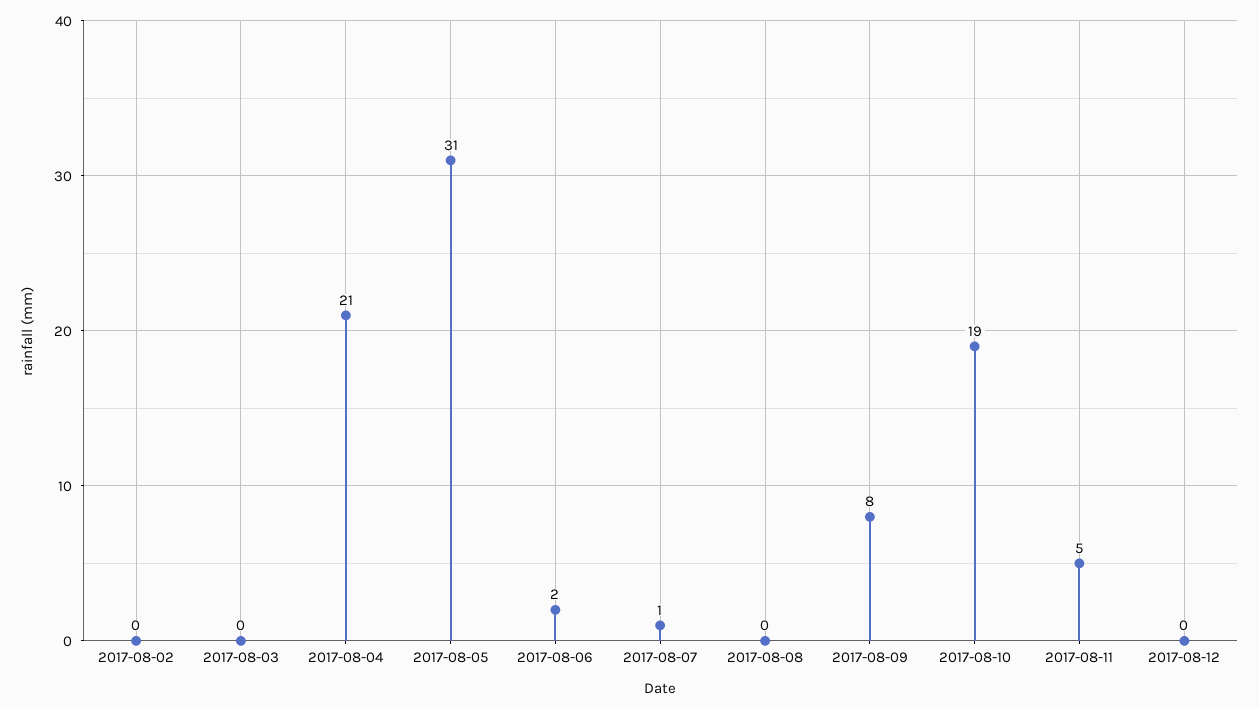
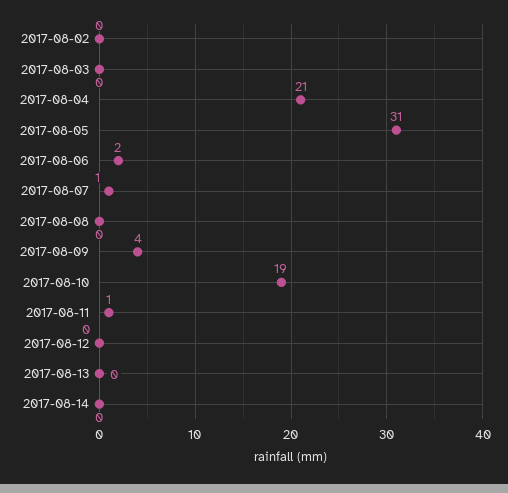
2017-08-09: 8 -> 4
2017-08-11: 5 -> 1
2017-08-13: none -> 0
2017-08-14: none -> 0

